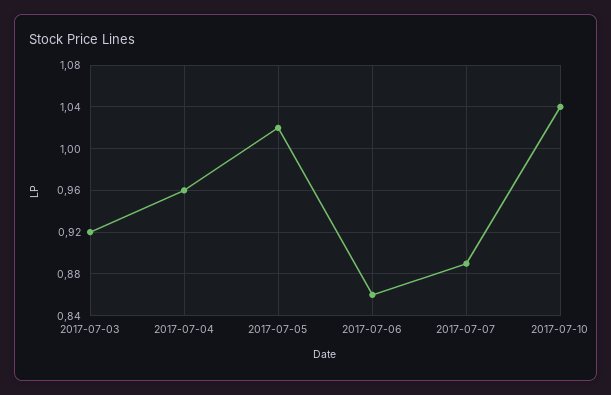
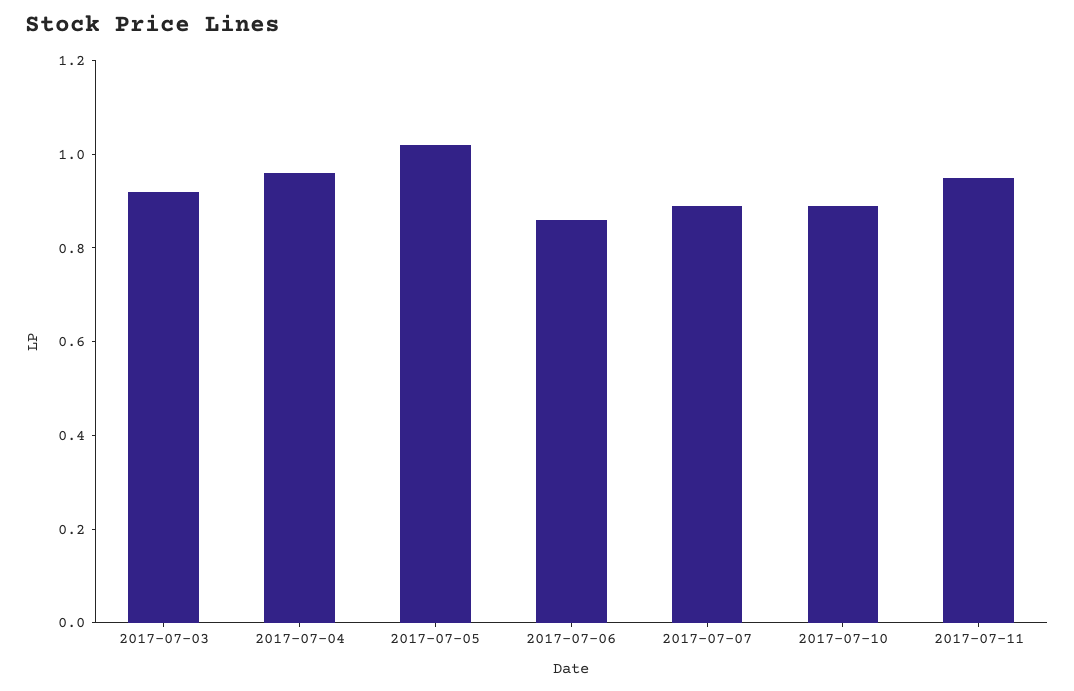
2017-07-10: 1.04 -> 0.9
2017-07-11: none -> 0.95

